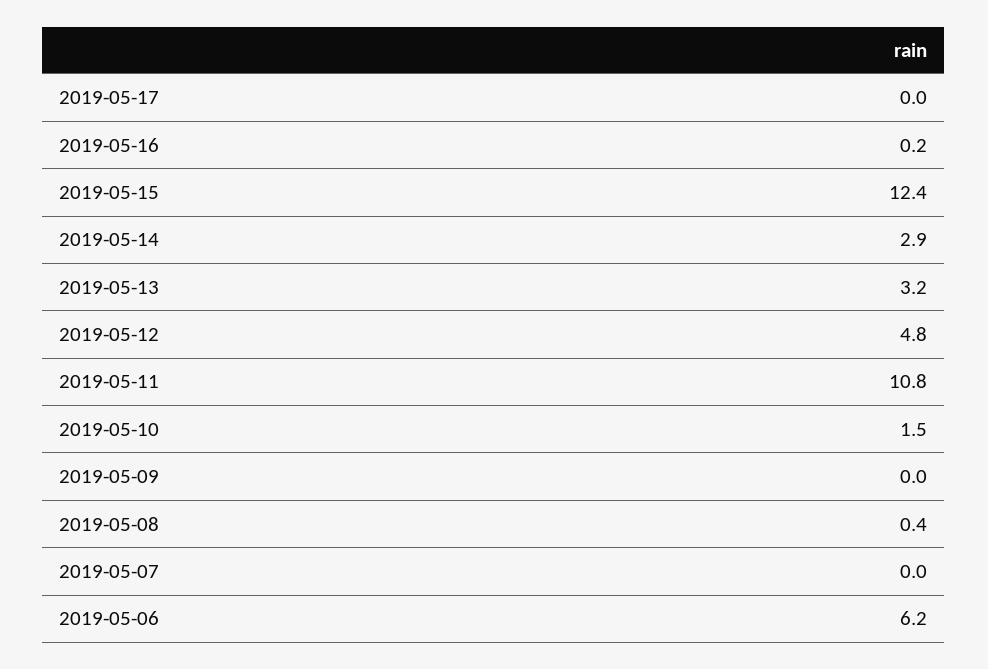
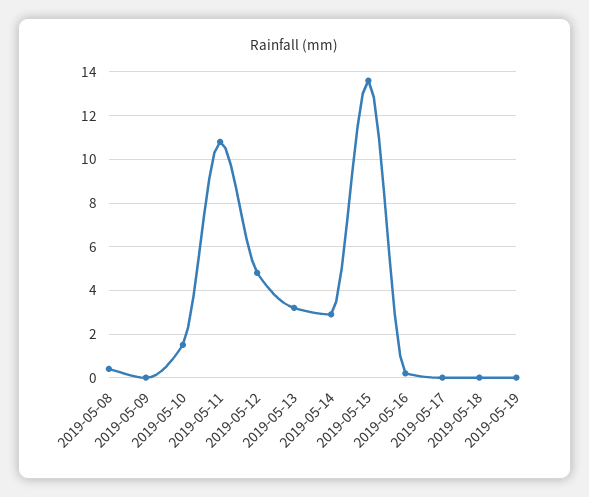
2019-05-15: 12.4 -> 13.5
2019-05-07: 0 -> none
2019-05-06: 6.2 -> none
2019-05-18: none -> 0
2019-05-19: none -> 0

